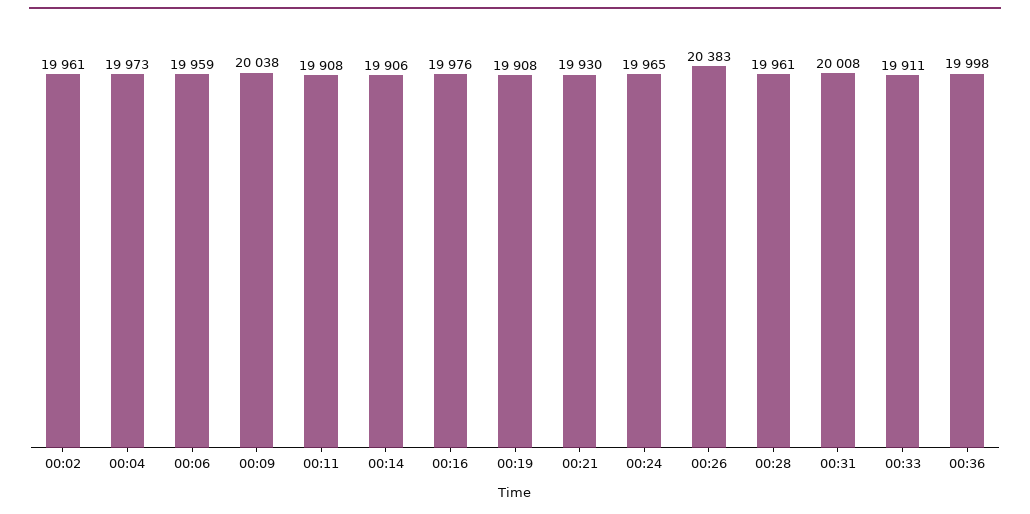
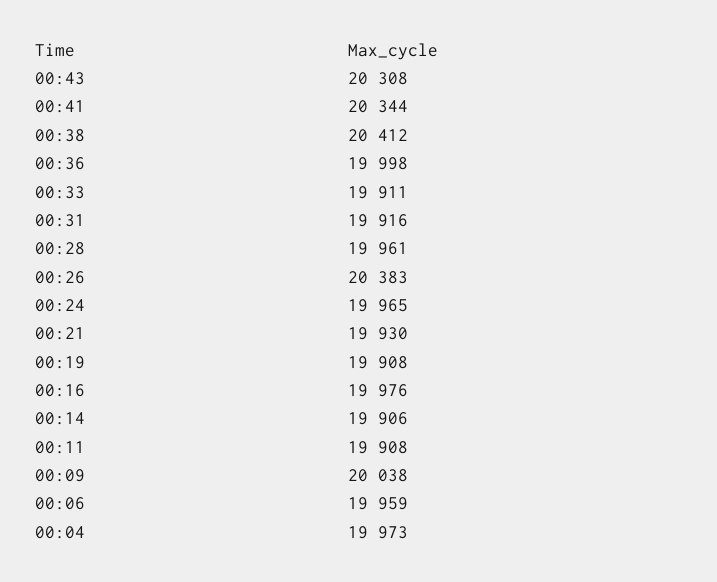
00:02: 19961 -> none
00:31: 20008 -> 19916
00:43: none -> 20308
00:41: none -> 20344
00:38: none -> 20412

